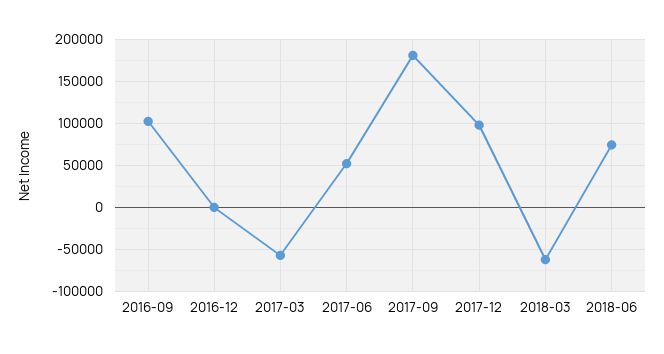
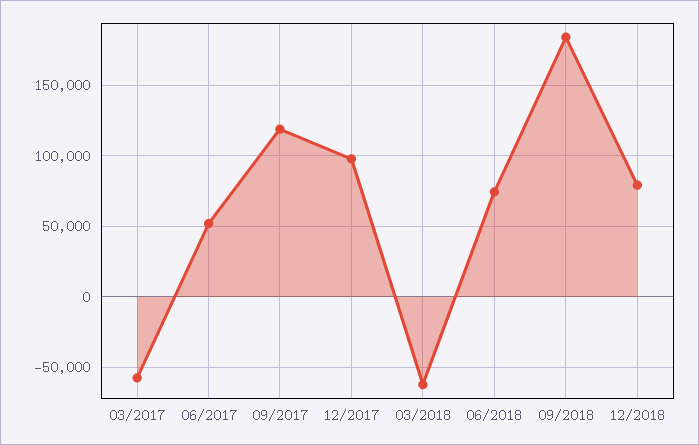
2016-09: 100000 -> none
2016-12: 0 -> none
2017-09: 180000 -> 120000
09/2018: none -> 185000
12/2018: none -> 80000

